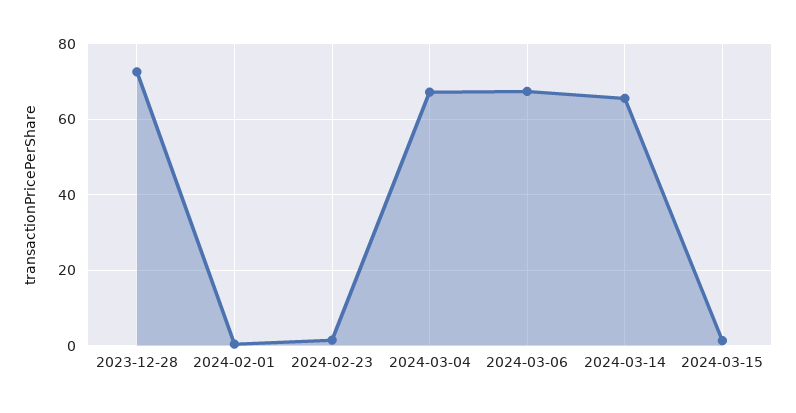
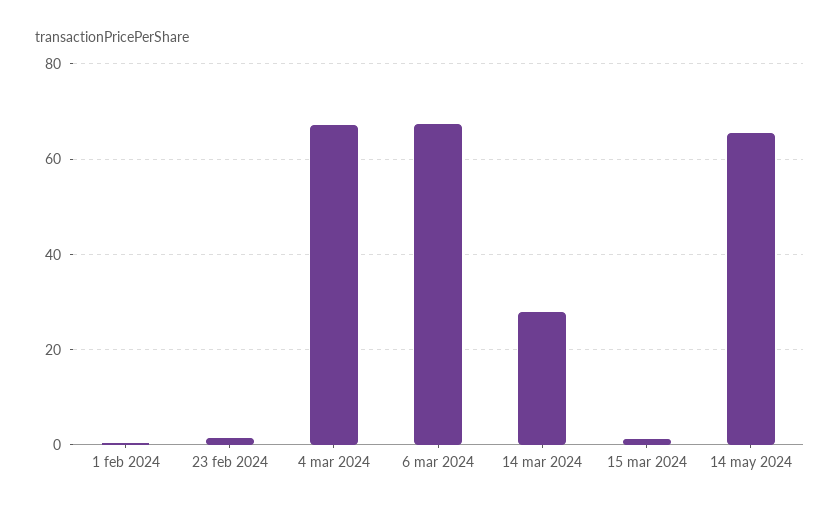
2023-12-28: 72 -> none
2024-03-14: 66 -> 28
14 may 2024: none -> 66

